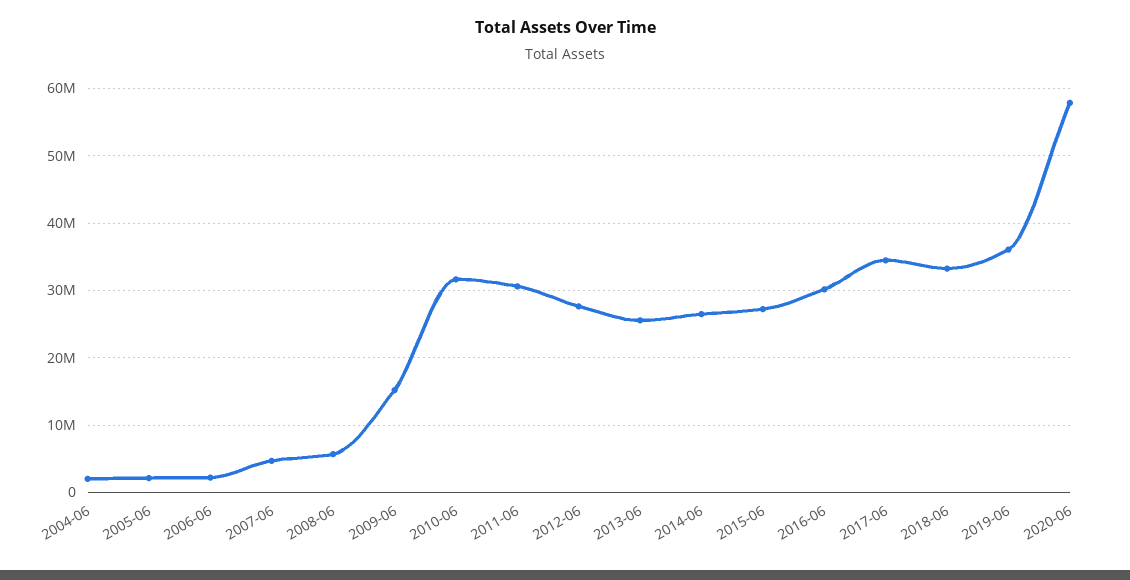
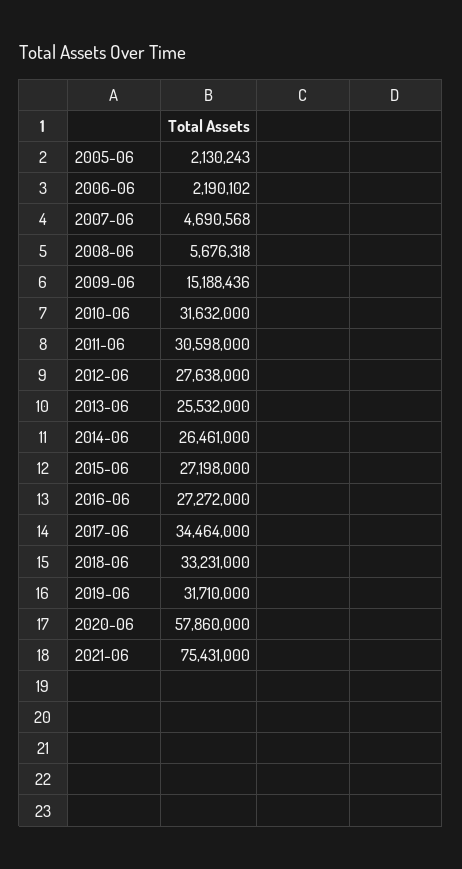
2004-06: 2000000 -> none
2016-06: 30000000 -> 27272000
2019-06: 36000000 -> 31710000
2021-06: none -> 75431000

